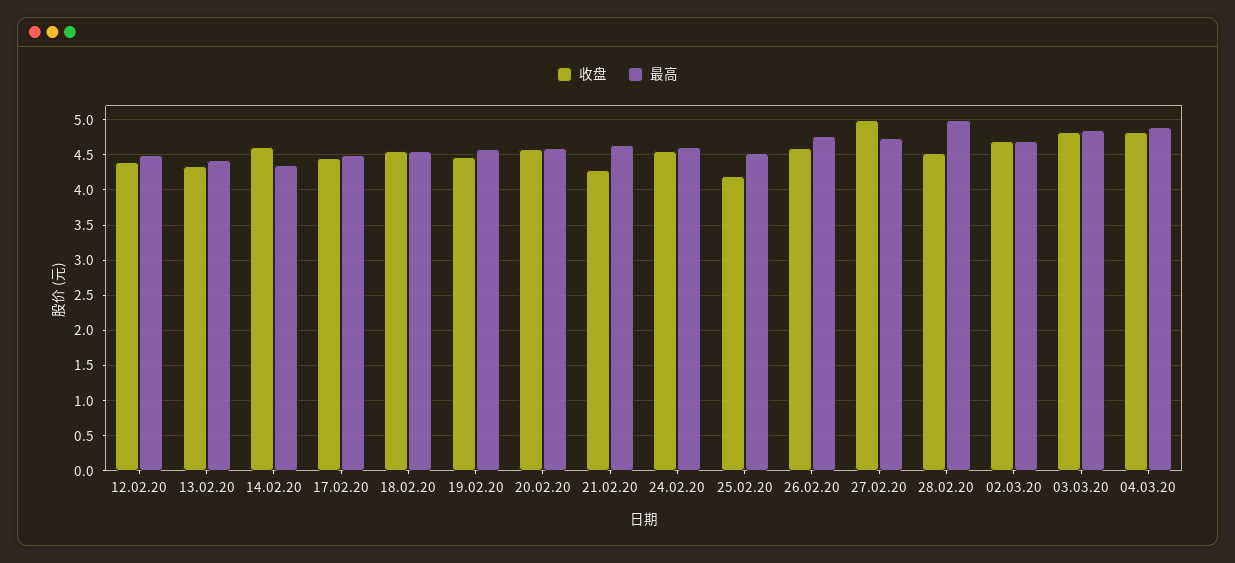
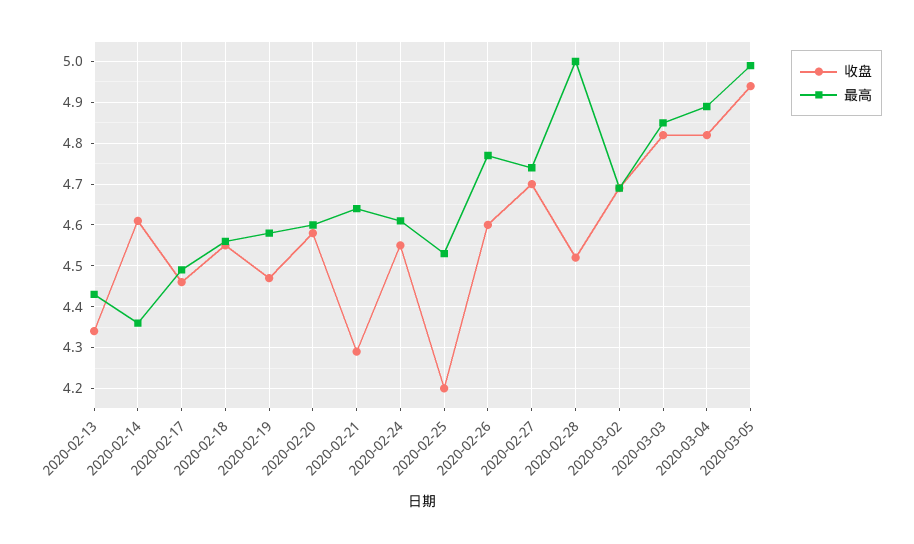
收盘, 12.02.20: 4.4 -> none
最高, 12.02.20: 4.5 -> none
收盘, 27.02.20: 5 -> 4.7
收盘, 2020-03-05: none -> 4.95
最高, 2020-03-05: none -> 5

